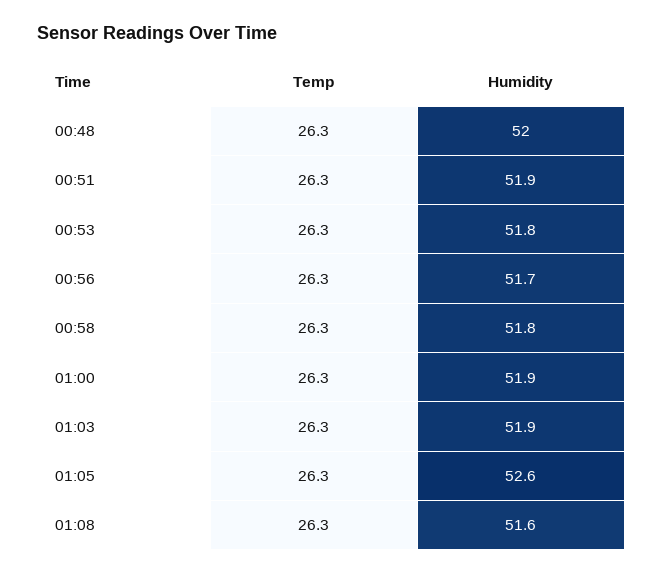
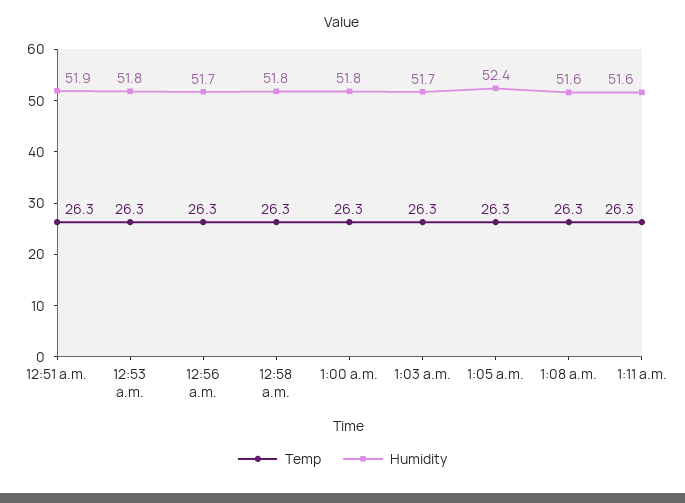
Temp, 00:48: 26.3 -> none
Humidity, 00:48: 52 -> none
Humidity, 01:00: 51.9 -> 51.8
Humidity, 01:03: 51.9 -> 51.7
Humidity, 01:05: 52.6 -> 52.4
Temp, 1:11 a.m.: none -> 26.3
Humidity, 1:11 a.m.: none -> 51.6

